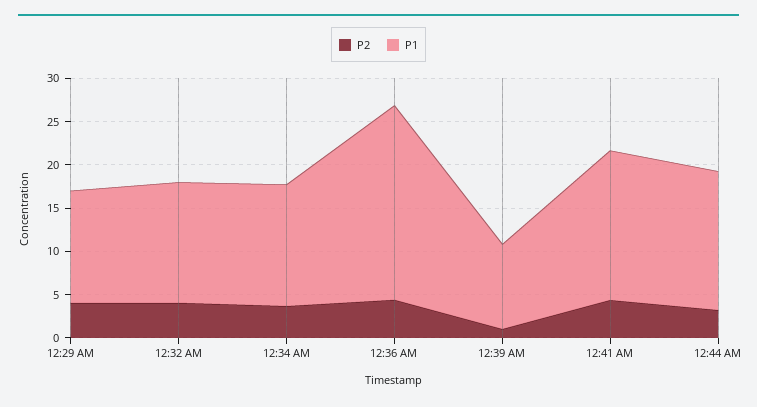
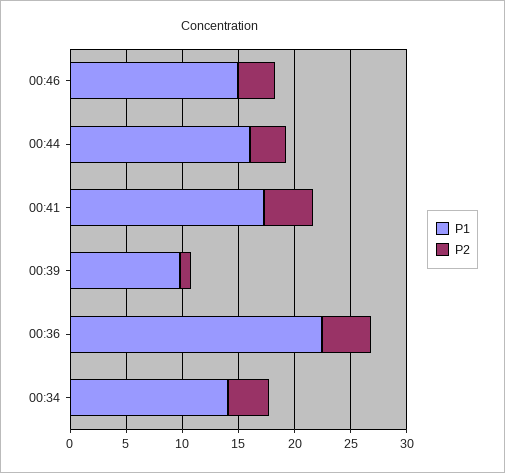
P2, 12:29 AM: 4 -> none
P1, 12:29 AM: 13 -> none
P2, 12:32 AM: 4 -> none
P1, 12:32 AM: 14 -> none
P1, 00:46: none -> 15
P2, 00:46: none -> 3

